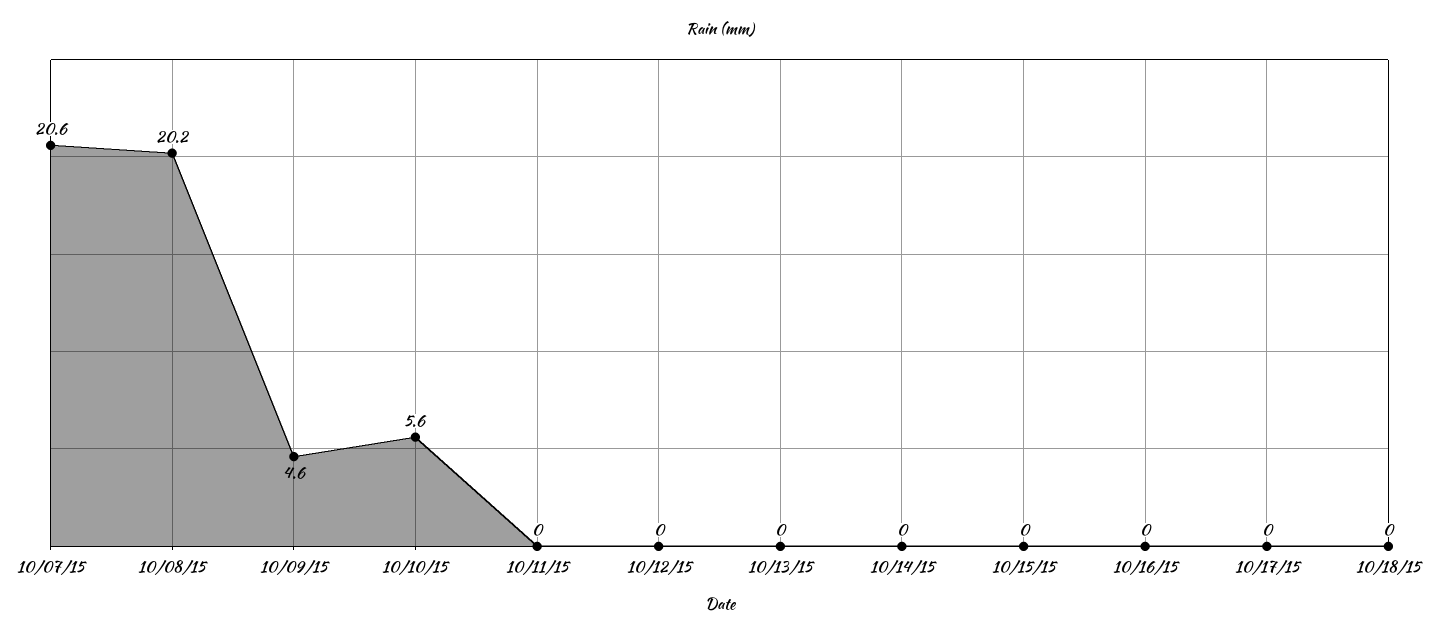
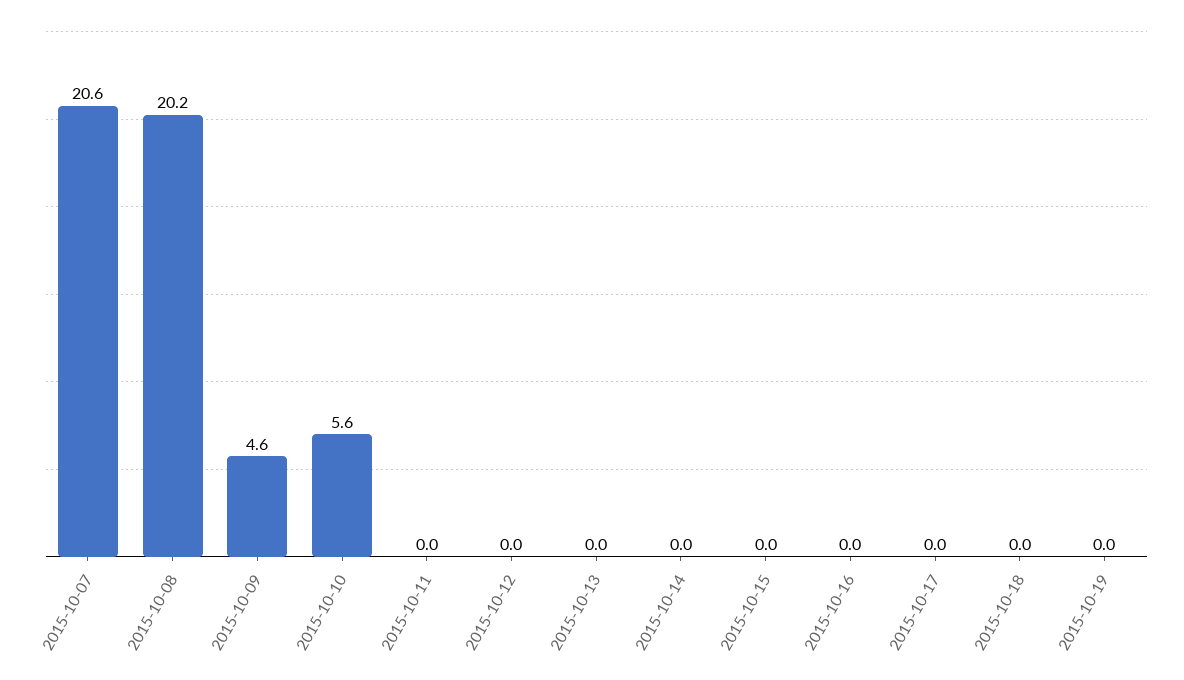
2015-10-19: none -> 0

